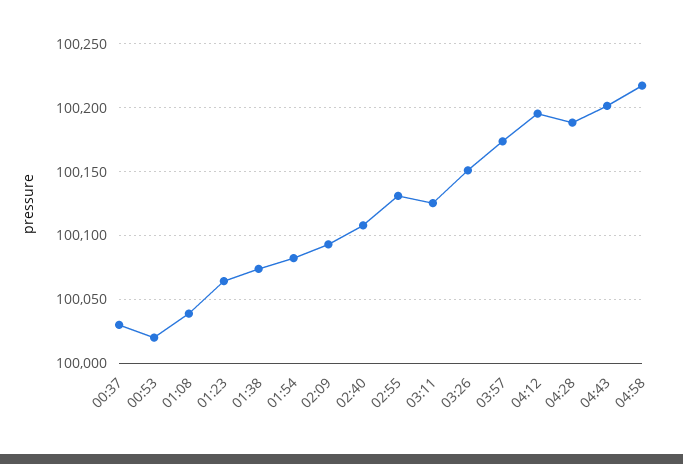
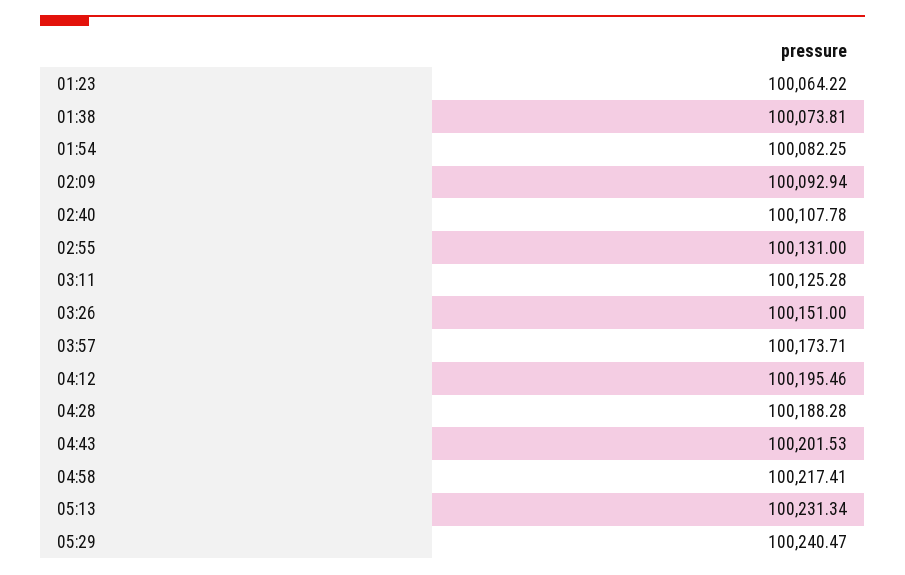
00:37: 100030 -> none
00:53: 100020 -> none
01:08: 100040 -> none
05:13: none -> 100231.34
05:29: none -> 100240.47

